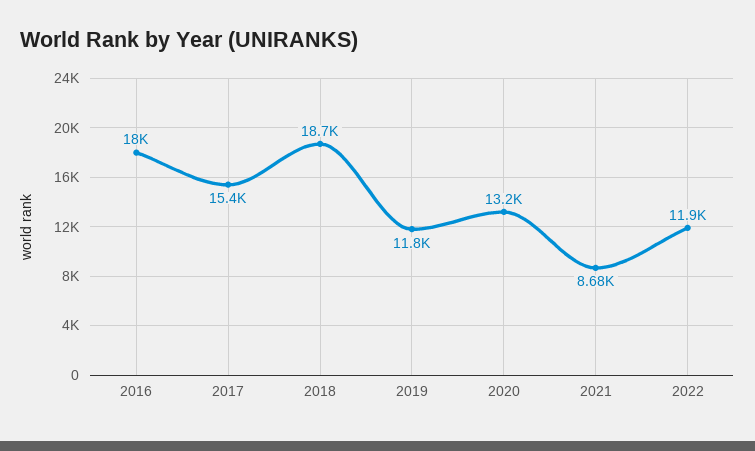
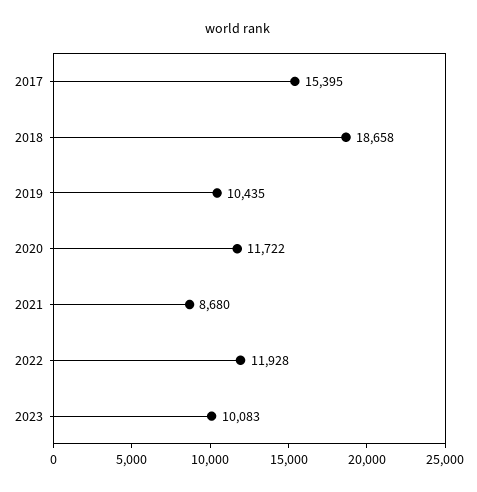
2016: 18000 -> none
2019: 11800 -> 10435
2020: 13200 -> 11722
2023: none -> 10083

